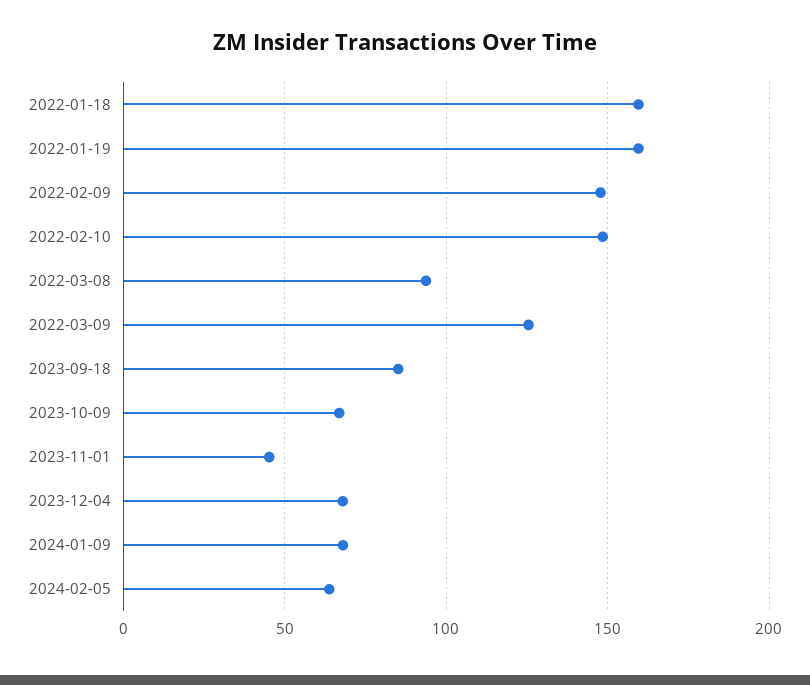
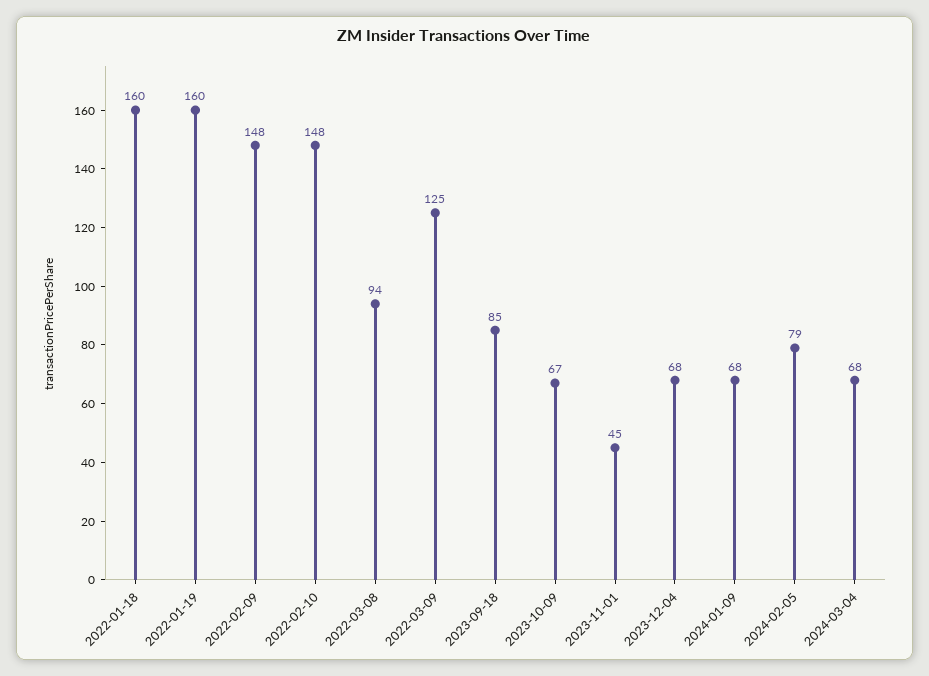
2024-02-05: 65 -> 79
2024-03-04: none -> 68

